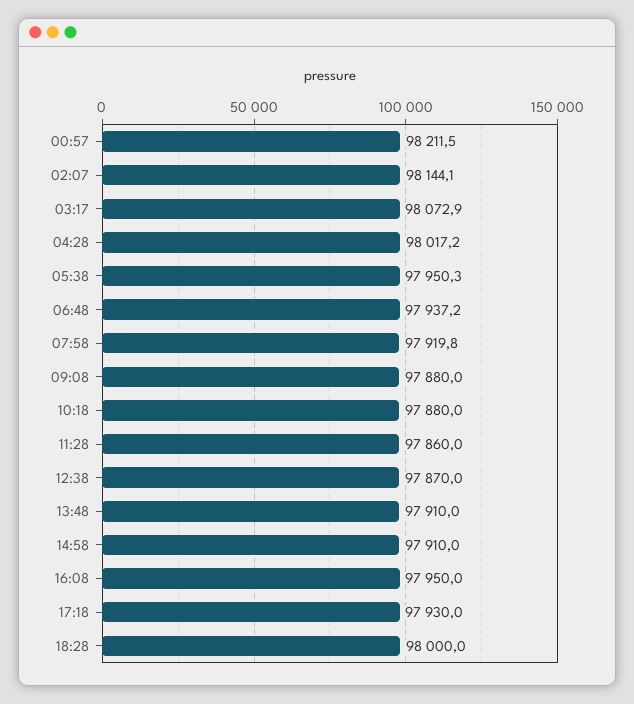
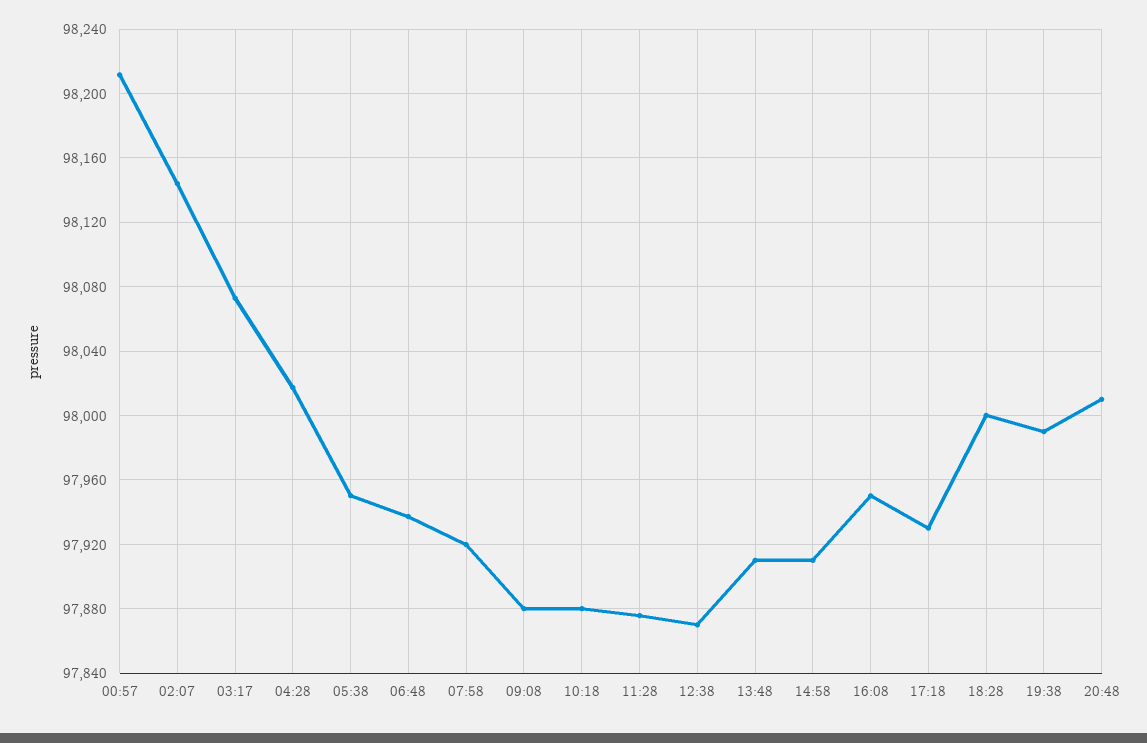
11:28: 97860 -> 97875
19:38: none -> 97990
20:48: none -> 98010

